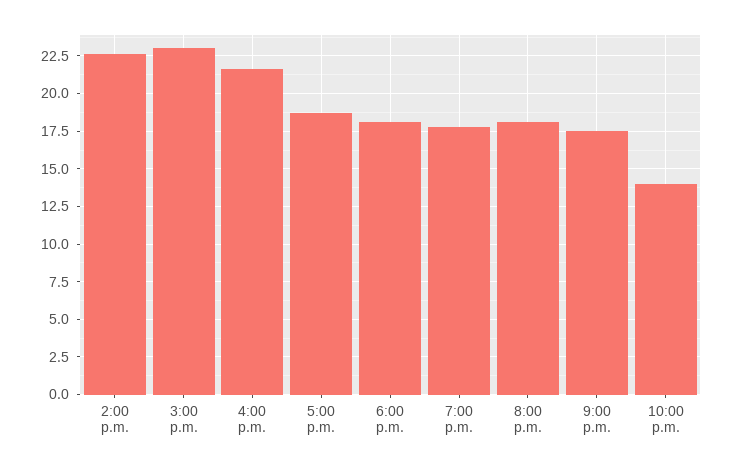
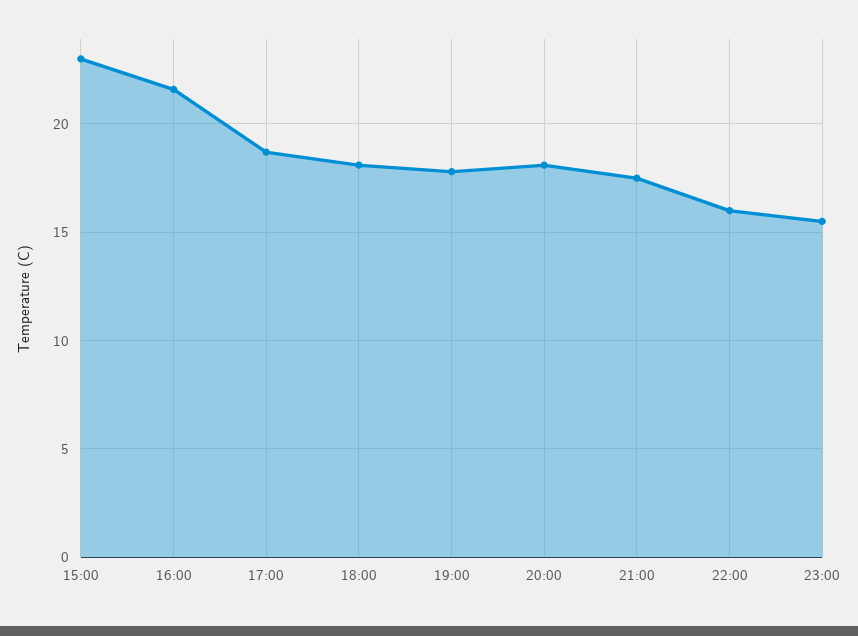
2:00 p.m.: 22.5 -> none
10:00 p.m.: 14 -> 16
23:00: none -> 15.5

